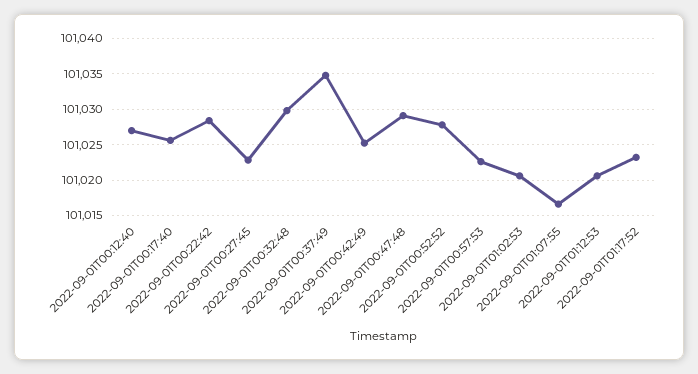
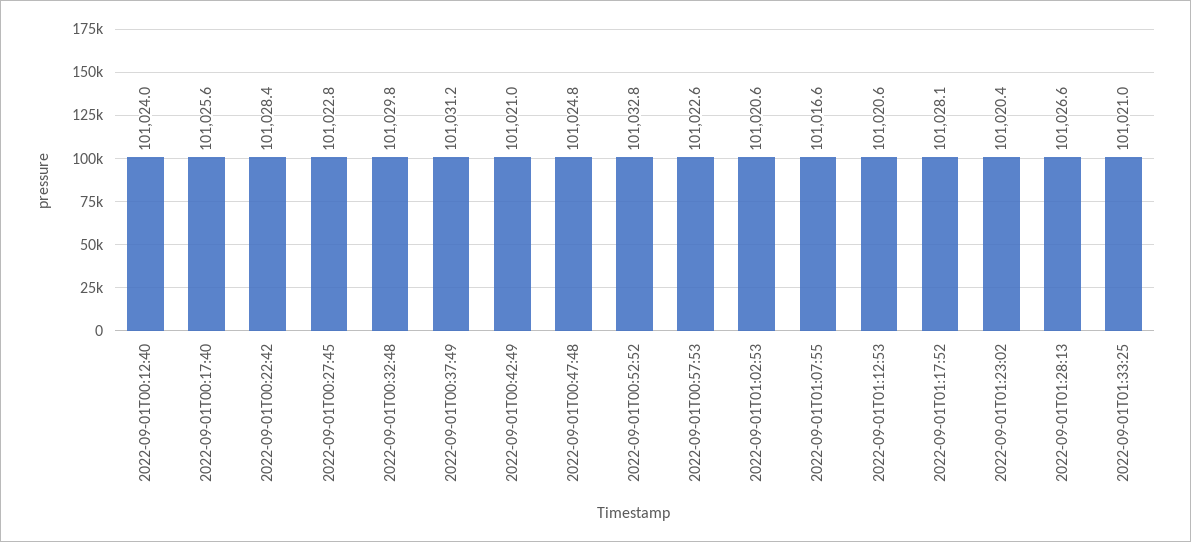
2022-09-01T00:12:40: 101027 -> 101024
2022-09-01T00:37:49: 101035 -> 101031.2
2022-09-01T00:42:49: 101025 -> 101021
2022-09-01T00:47:48: 101029 -> 101024.8
2022-09-01T00:52:52: 101028 -> 101032.8
2022-09-01T01:17:52: 101023 -> 101028.1
2022-09-01T01:23:02: none -> 101020.4
2022-09-01T01:28:13: none -> 101026.6
2022-09-01T01:33:25: none -> 101021

